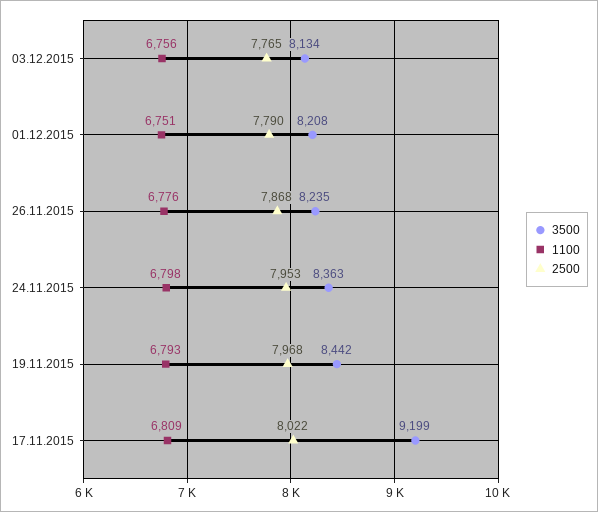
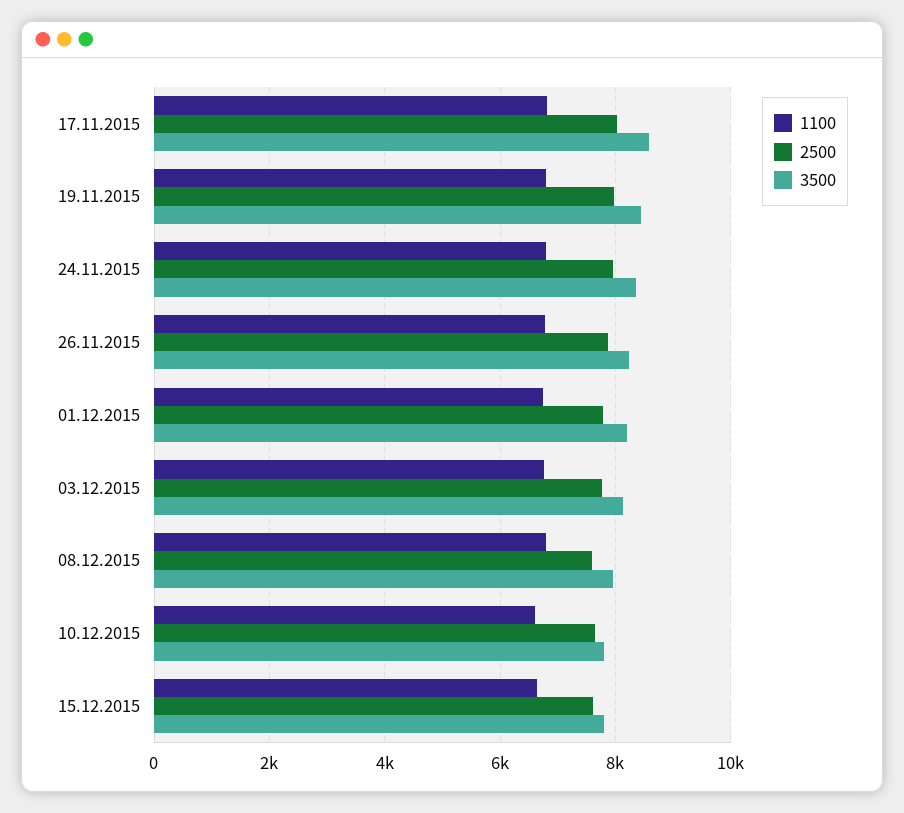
3500, 17.11.2015: 9199 -> 8600
1100, 08.12.2015: none -> 6800
2500, 08.12.2015: none -> 7600
3500, 08.12.2015: none -> 8000
1100, 10.12.2015: none -> 6600
2500, 10.12.2015: none -> 7600
3500, 10.12.2015: none -> 7800
1100, 15.12.2015: none -> 6600
2500, 15.12.2015: none -> 7600
3500, 15.12.2015: none -> 7800

